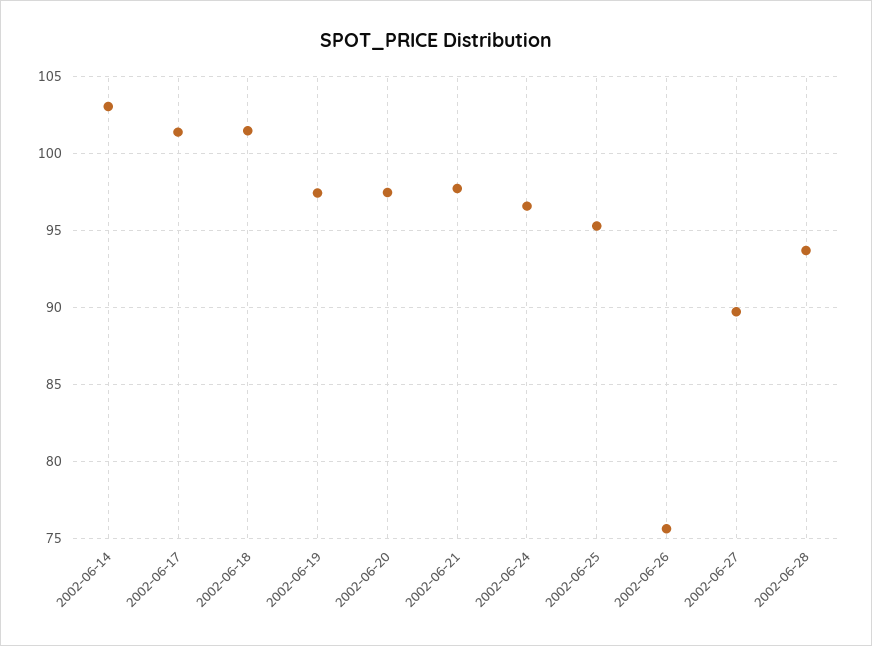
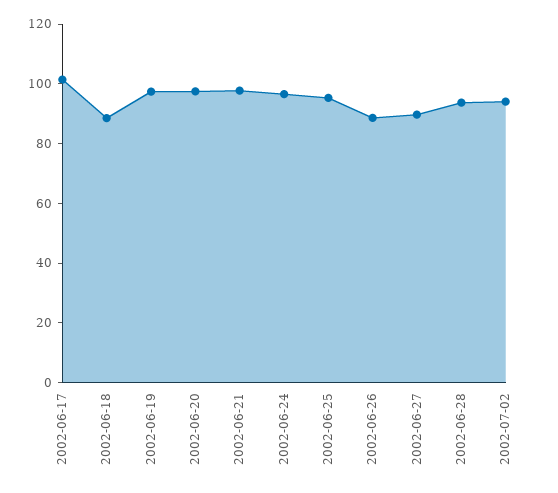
2002-06-14: 103 -> none
2002-06-18: 101.5 -> 90
2002-06-26: 75.5 -> 90
2002-07-02: none -> 95

